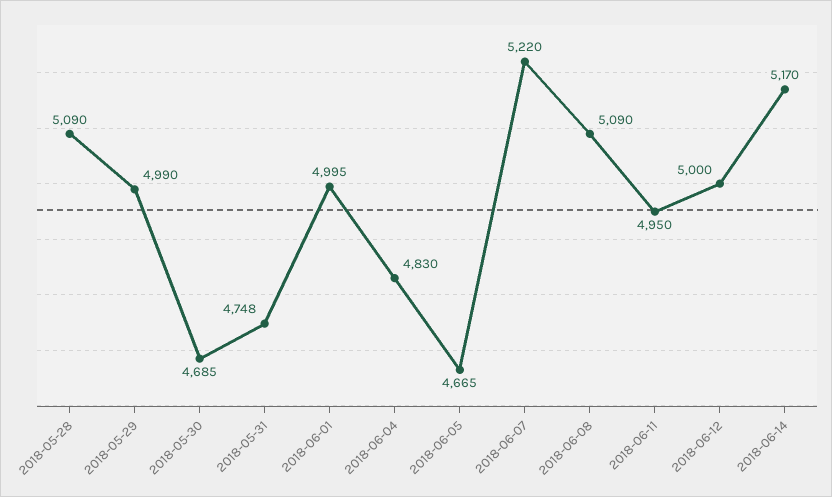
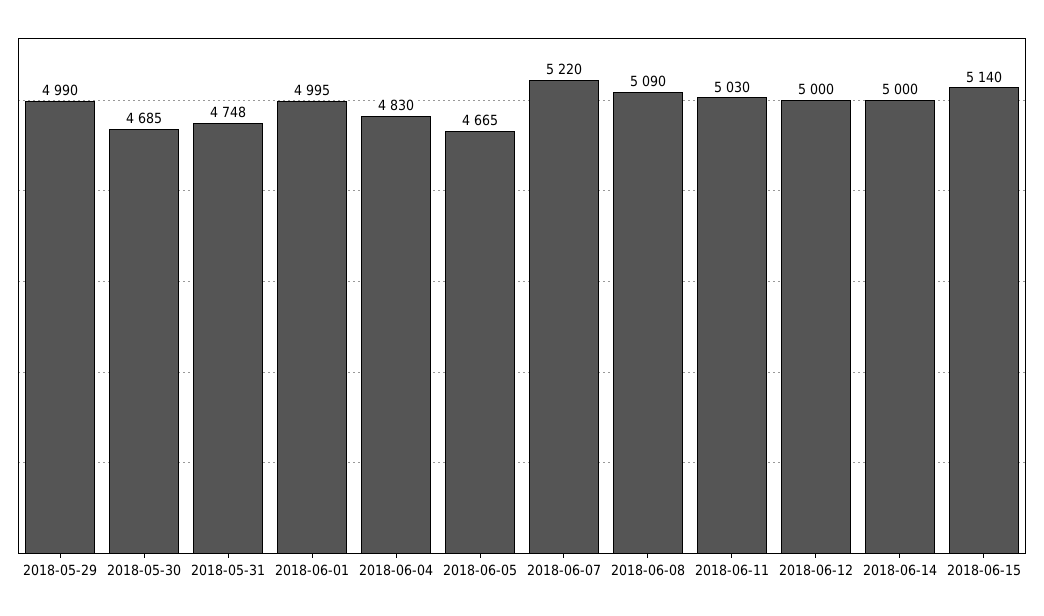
2018-05-28: 5090 -> none
2018-06-11: 4950 -> 5030
2018-06-14: 5170 -> 5000
2018-06-15: none -> 5140

